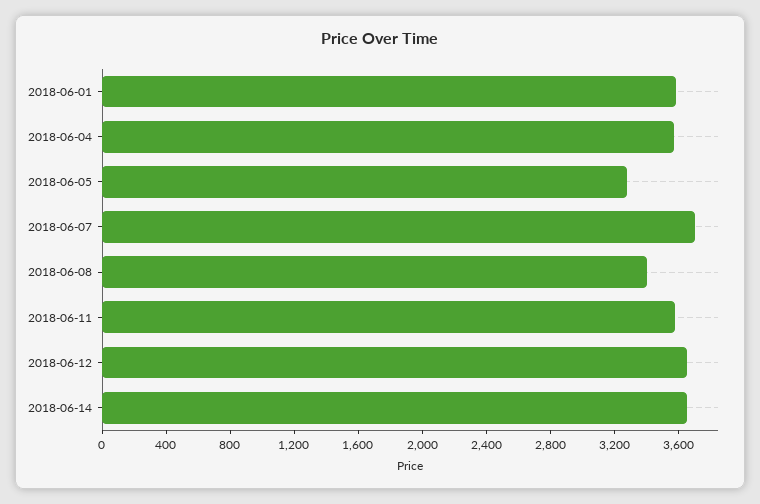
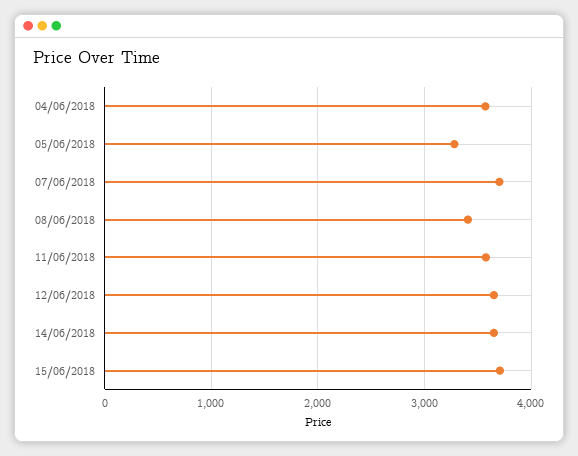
2018-06-01: 3600 -> none
15/06/2018: none -> 3700

